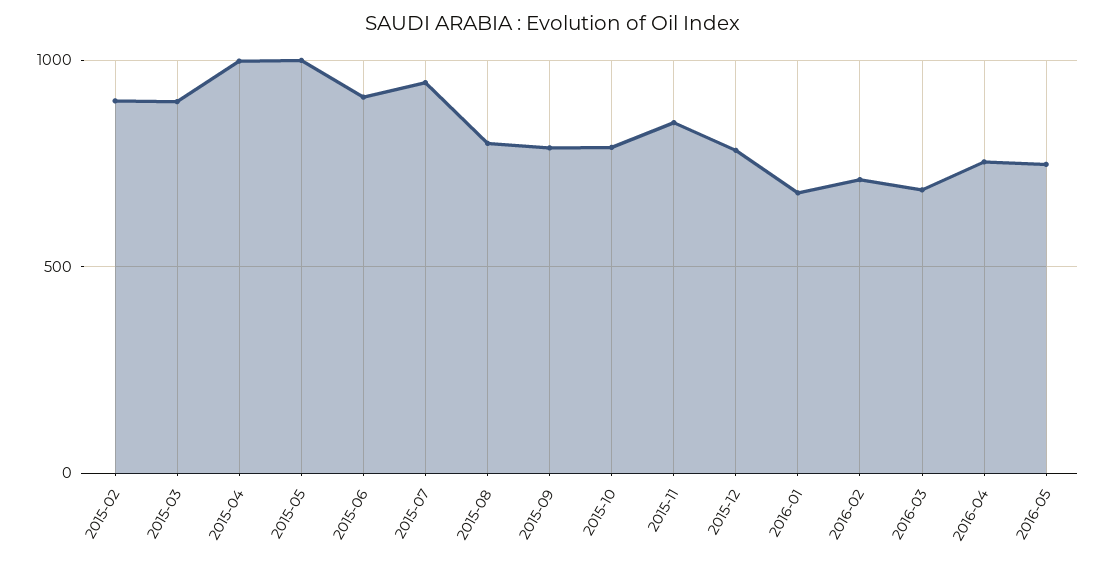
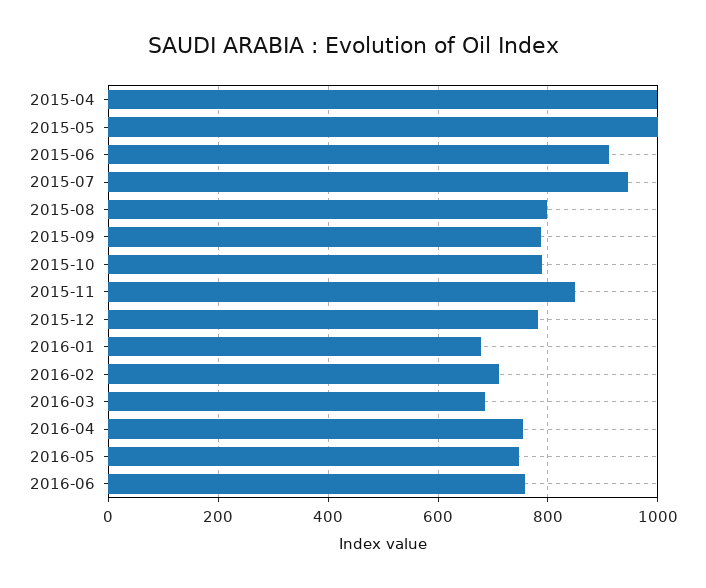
2015-02: 900 -> none
2015-03: 900 -> none
2016-06: none -> 760

